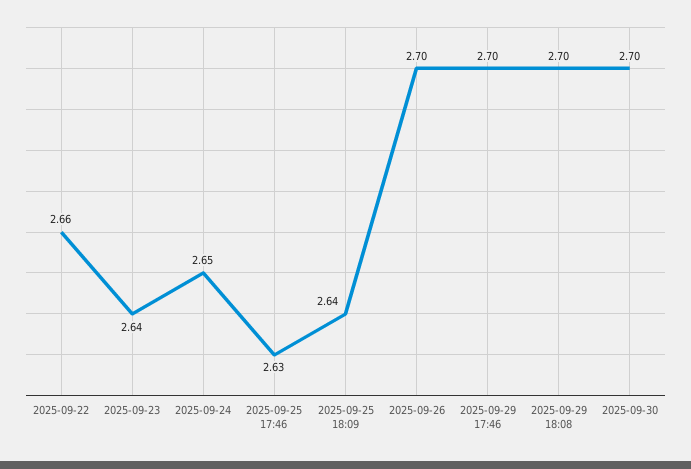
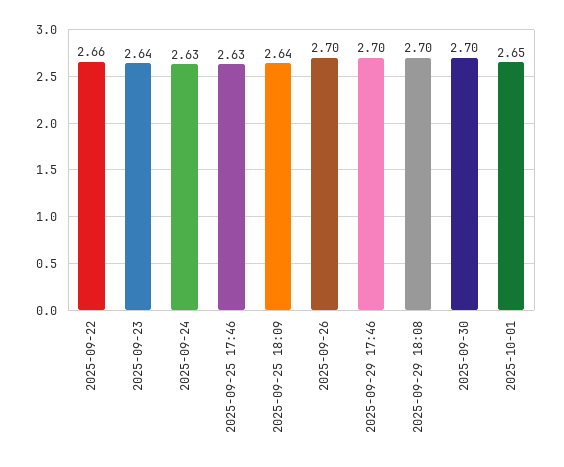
2025-09-24: 2.65 -> 2.63
2025-10-01: none -> 2.65

